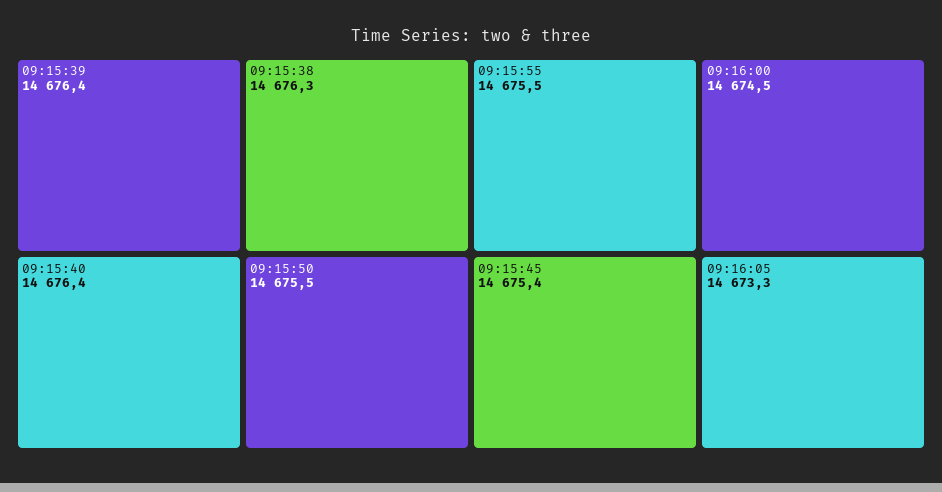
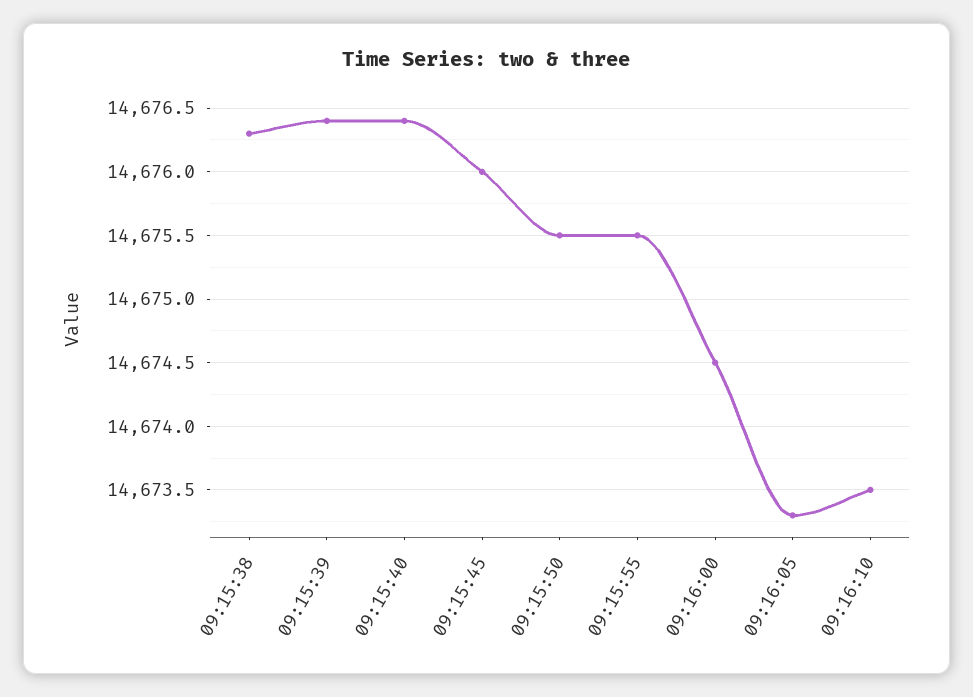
09:15:45: 14675.4 -> 14676
09:16:10: none -> 14673.5

